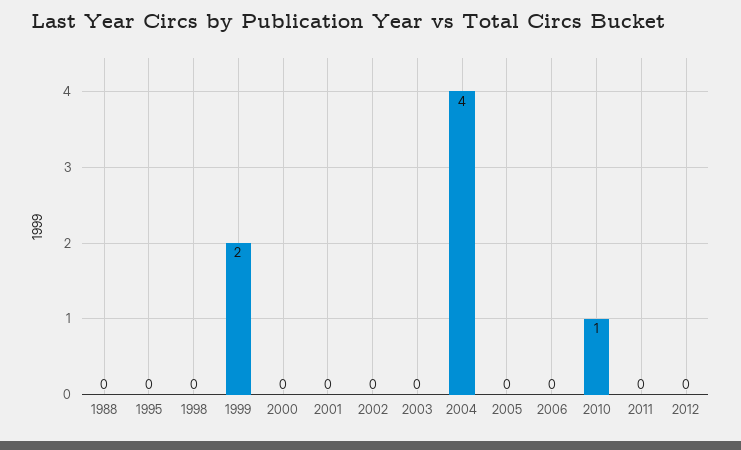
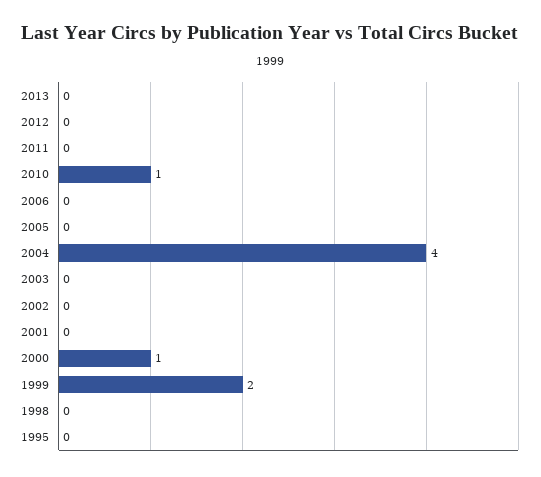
1988: 0 -> none
2000: 0 -> 1
2013: none -> 0

